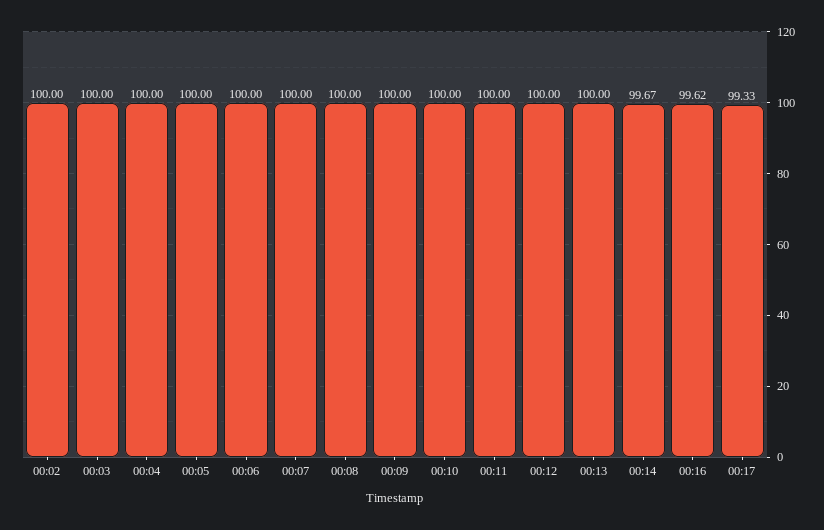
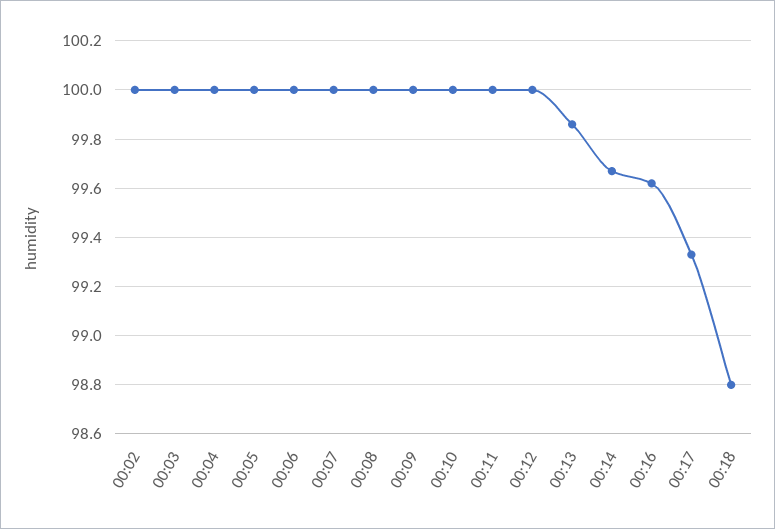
00:13: 100 -> 99.85
00:18: none -> 98.8

